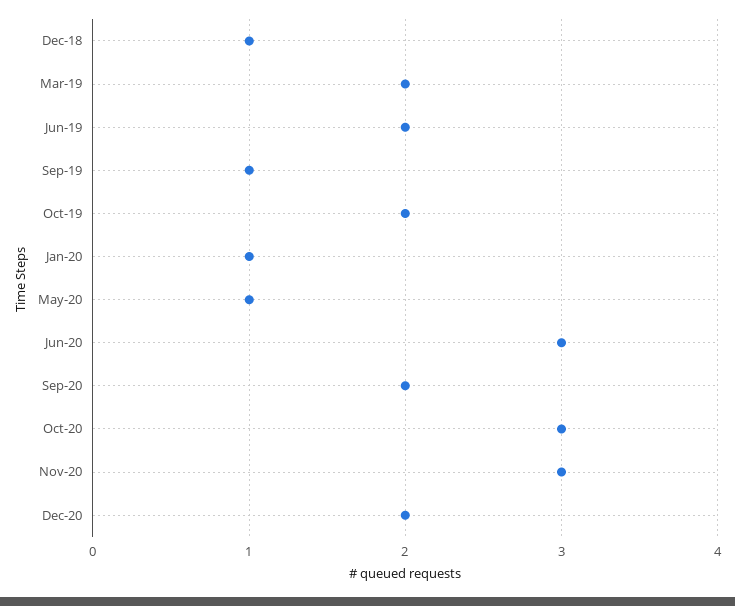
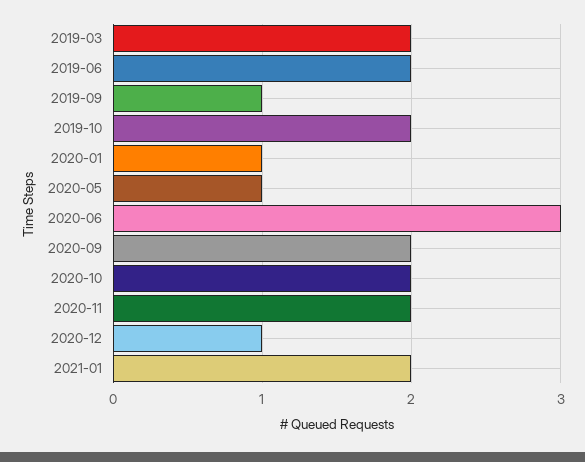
Dec-18: 1 -> none
Oct-20: 3 -> 2
Nov-20: 3 -> 2
Dec-20: 2 -> 1
2021-01: none -> 2

